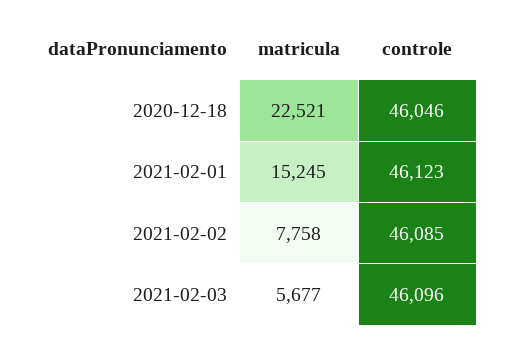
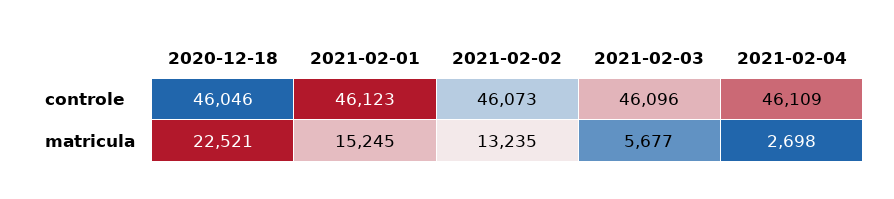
matricula, 2021-02-02: 7758 -> 13235
controle, 2021-02-02: 46085 -> 46073
controle, 2021-02-04: none -> 46109
matricula, 2021-02-04: none -> 2698

